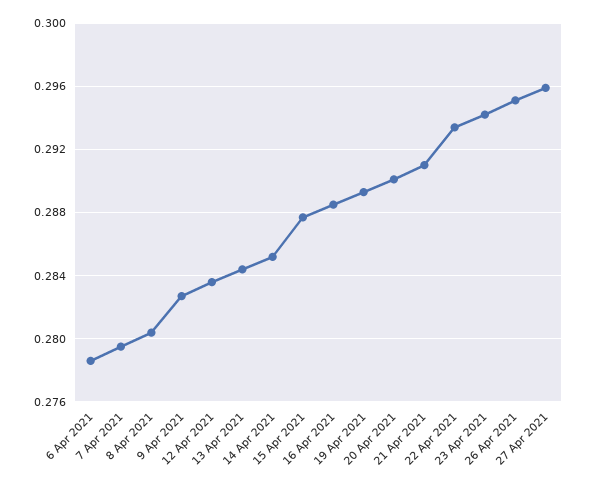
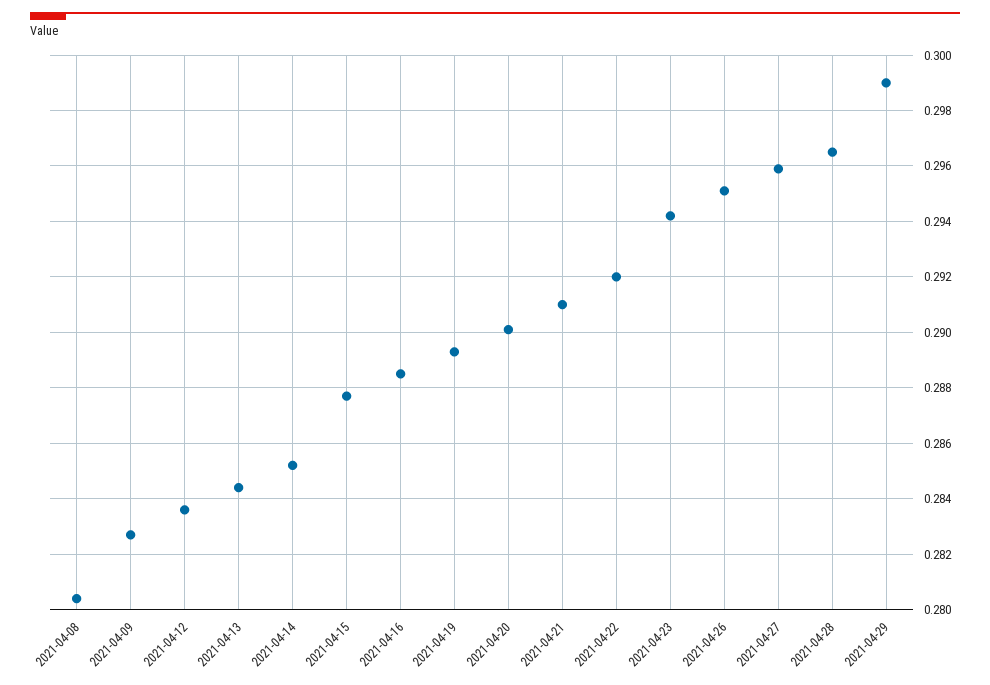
6 Apr 2021: 0.2785 -> none
7 Apr 2021: 0.2795 -> none
22 Apr 2021: 0.2935 -> 0.292
2021-04-28: none -> 0.2965
2021-04-29: none -> 0.299

